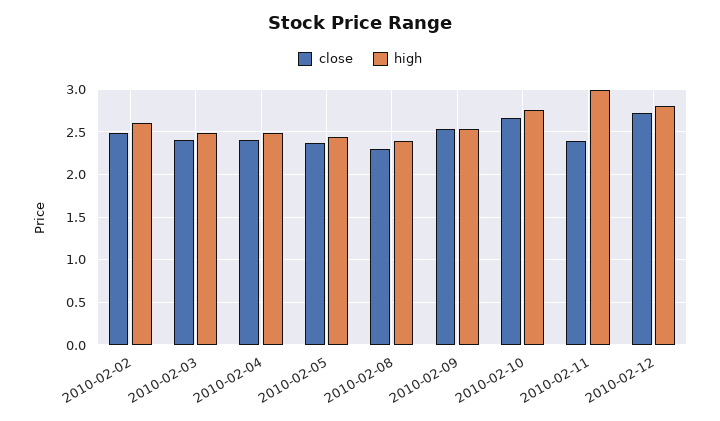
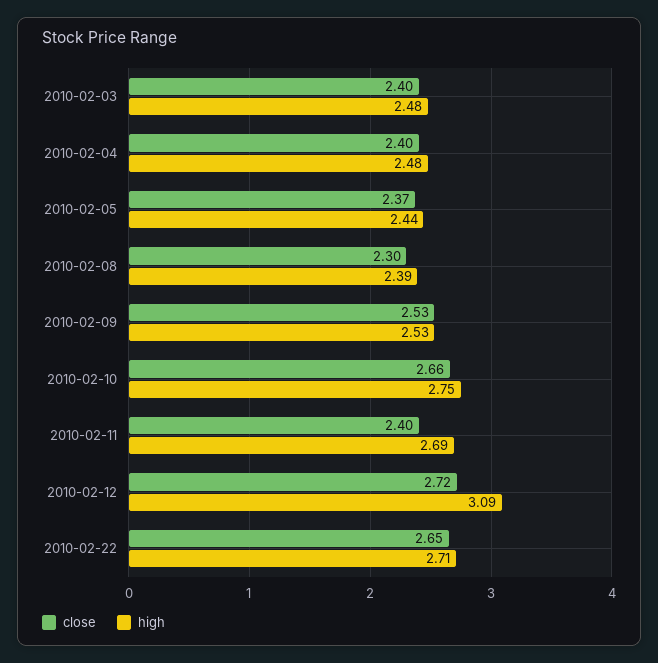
close, 2010-02-02: 2.5 -> none
high, 2010-02-02: 2.6 -> none
high, 2010-02-11: 3 -> 2.69
high, 2010-02-12: 2.8 -> 3.09
close, 2010-02-22: none -> 2.65
high, 2010-02-22: none -> 2.71

